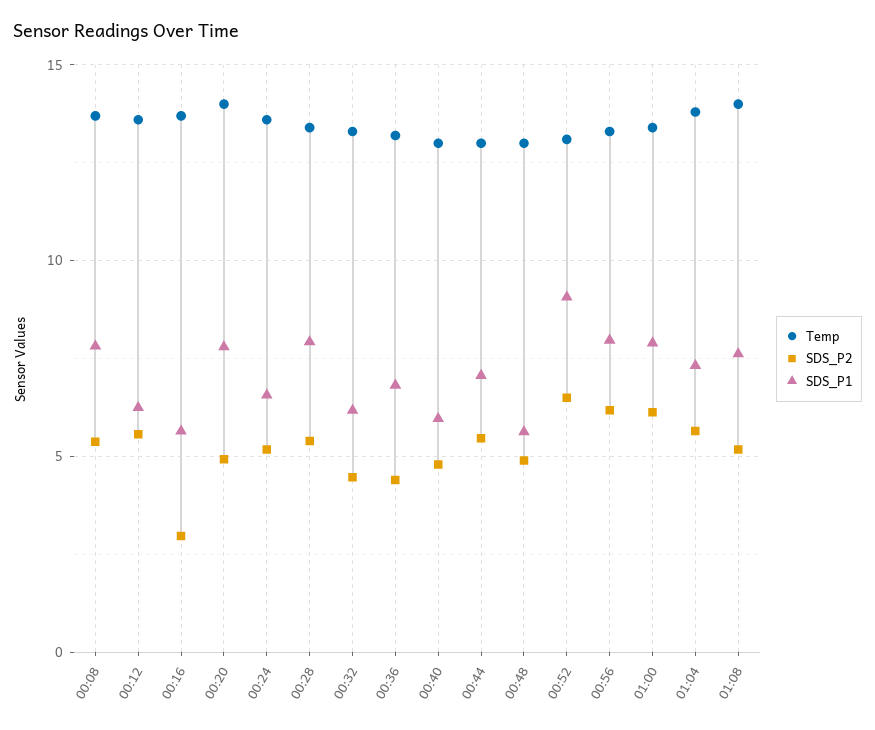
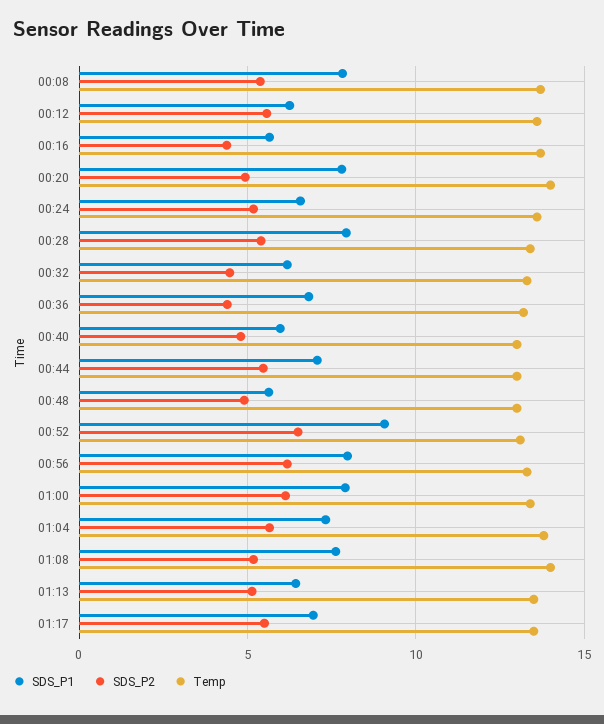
SDS_P2, 00:16: 3 -> 4.5
SDS_P1, 01:13: none -> 6.5
SDS_P2, 01:13: none -> 5
Temp, 01:13: none -> 13.5
SDS_P1, 01:17: none -> 7
SDS_P2, 01:17: none -> 5.5
Temp, 01:17: none -> 13.5

